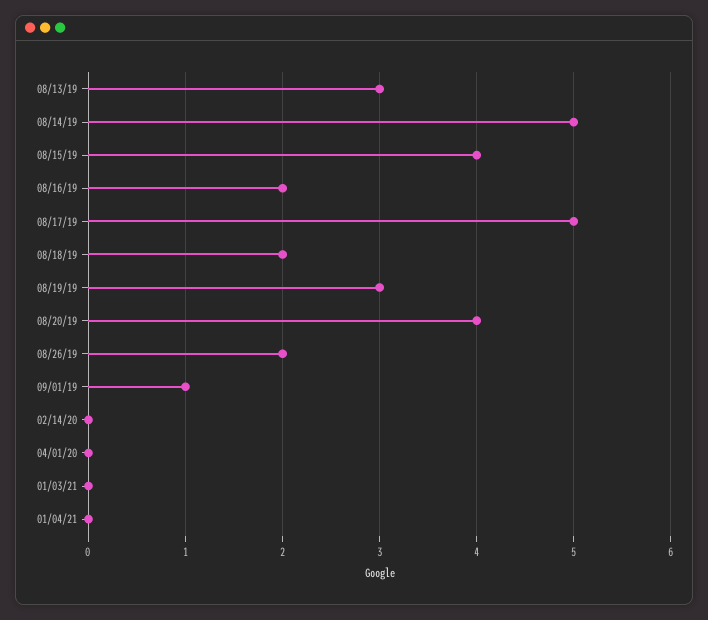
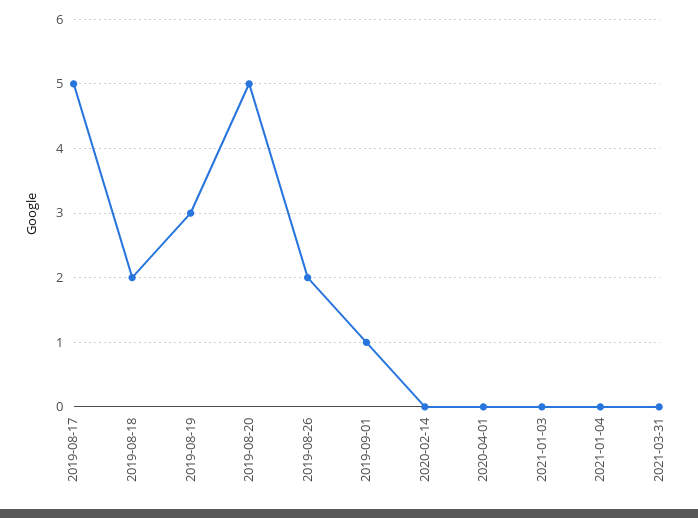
08/13/19: 3 -> none
08/14/19: 5 -> none
08/15/19: 4 -> none
08/16/19: 2 -> none
08/20/19: 4 -> 5
2021-03-31: none -> 0

